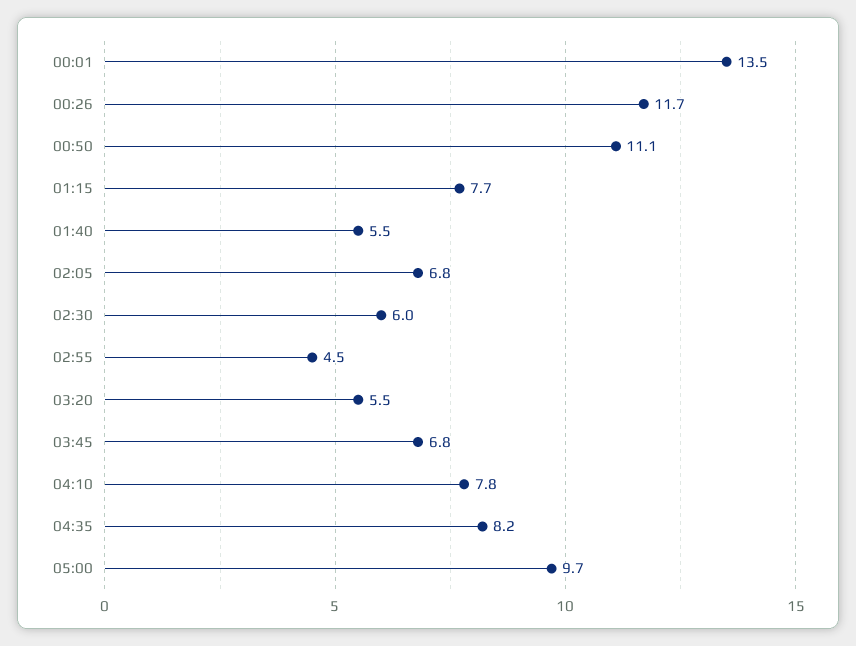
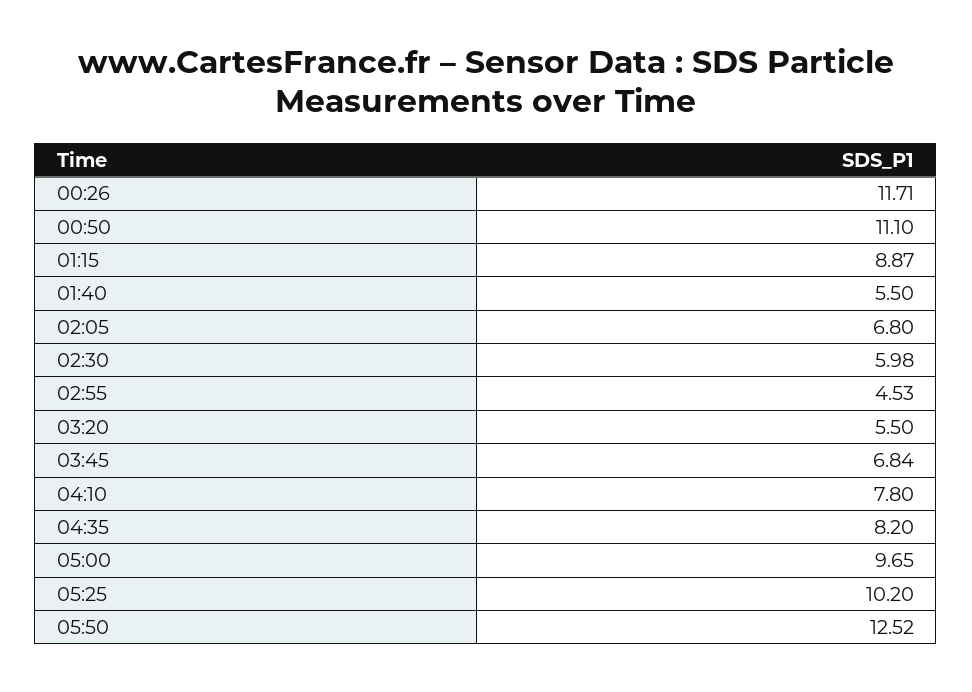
00:01: 13.5 -> none
01:15: 7.7 -> 8.87
05:25: none -> 10.2
05:50: none -> 12.52

